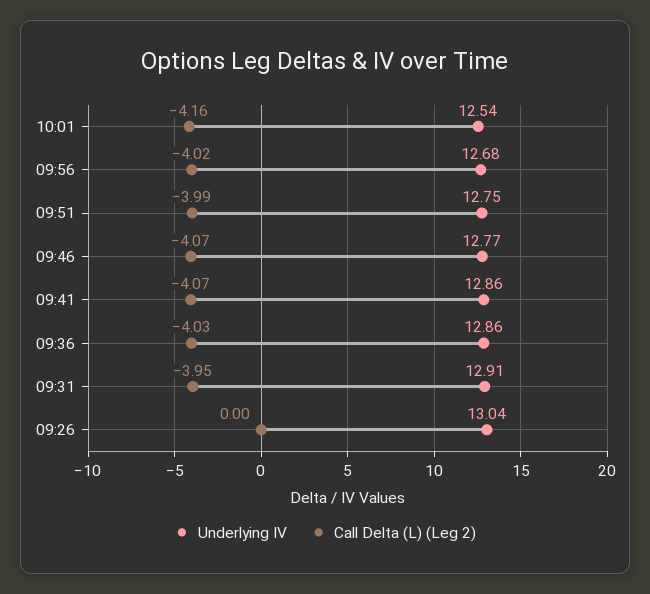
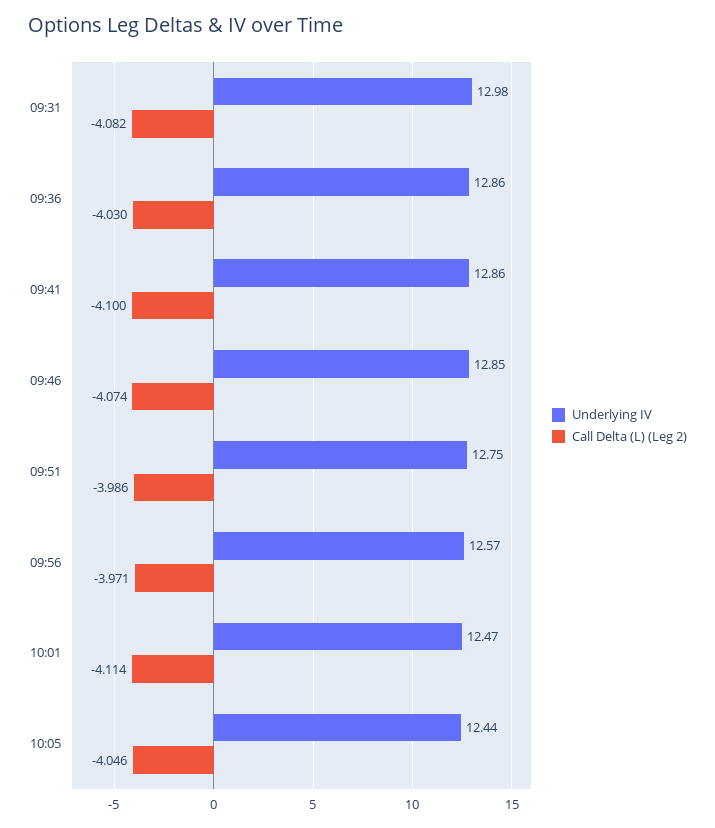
Underlying IV, 10:01: 12.54 -> 12.47
Call Delta (L) (Leg 2), 10:01: -4.16 -> -4.114
Underlying IV, 09:56: 12.68 -> 12.57
Call Delta (L) (Leg 2), 09:56: -4.02 -> -3.971
Underlying IV, 09:46: 12.77 -> 12.85
Call Delta (L) (Leg 2), 09:41: -4.07 -> -4.1
Underlying IV, 09:31: 12.91 -> 12.98
Call Delta (L) (Leg 2), 09:31: -3.95 -> -4.082
Underlying IV, 09:26: 13.04 -> none
Call Delta (L) (Leg 2), 09:26: 0 -> none
Underlying IV, 10:05: none -> 12.44
Call Delta (L) (Leg 2), 10:05: none -> -4.046

